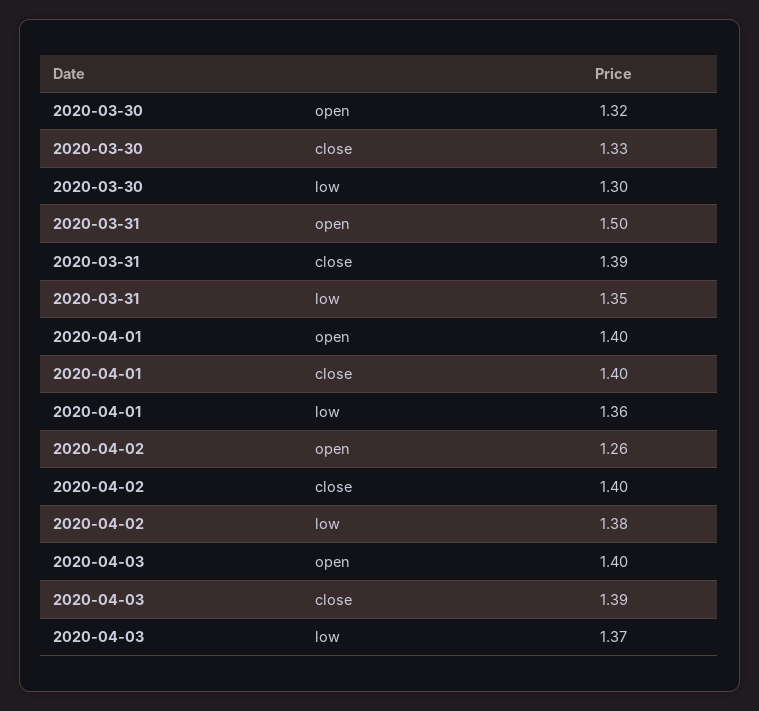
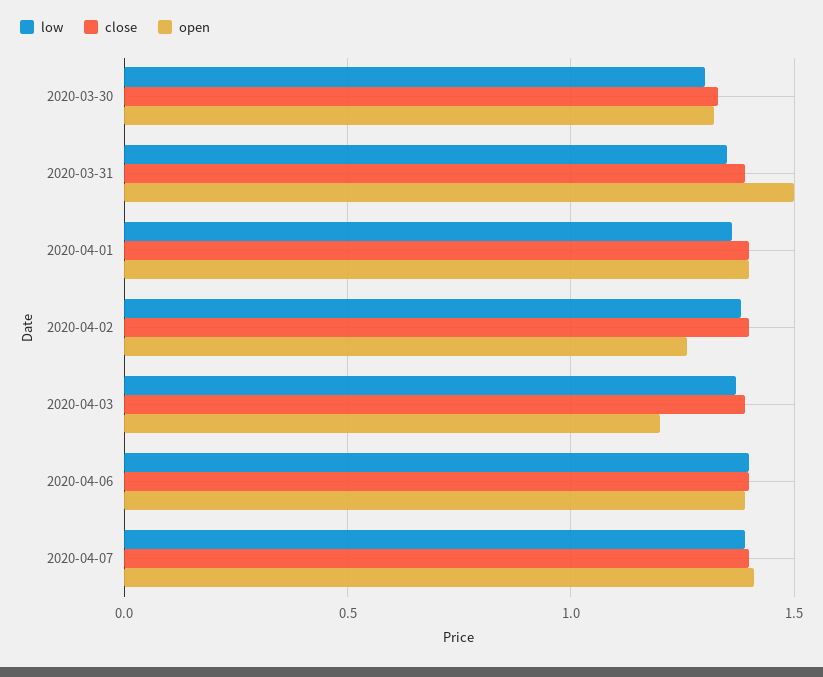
open, 2020-04-03: 1.4 -> 1.2
low, 2020-04-06: none -> 1.4
close, 2020-04-06: none -> 1.4
open, 2020-04-06: none -> 1.4
low, 2020-04-07: none -> 1.4
close, 2020-04-07: none -> 1.4
open, 2020-04-07: none -> 1.4

